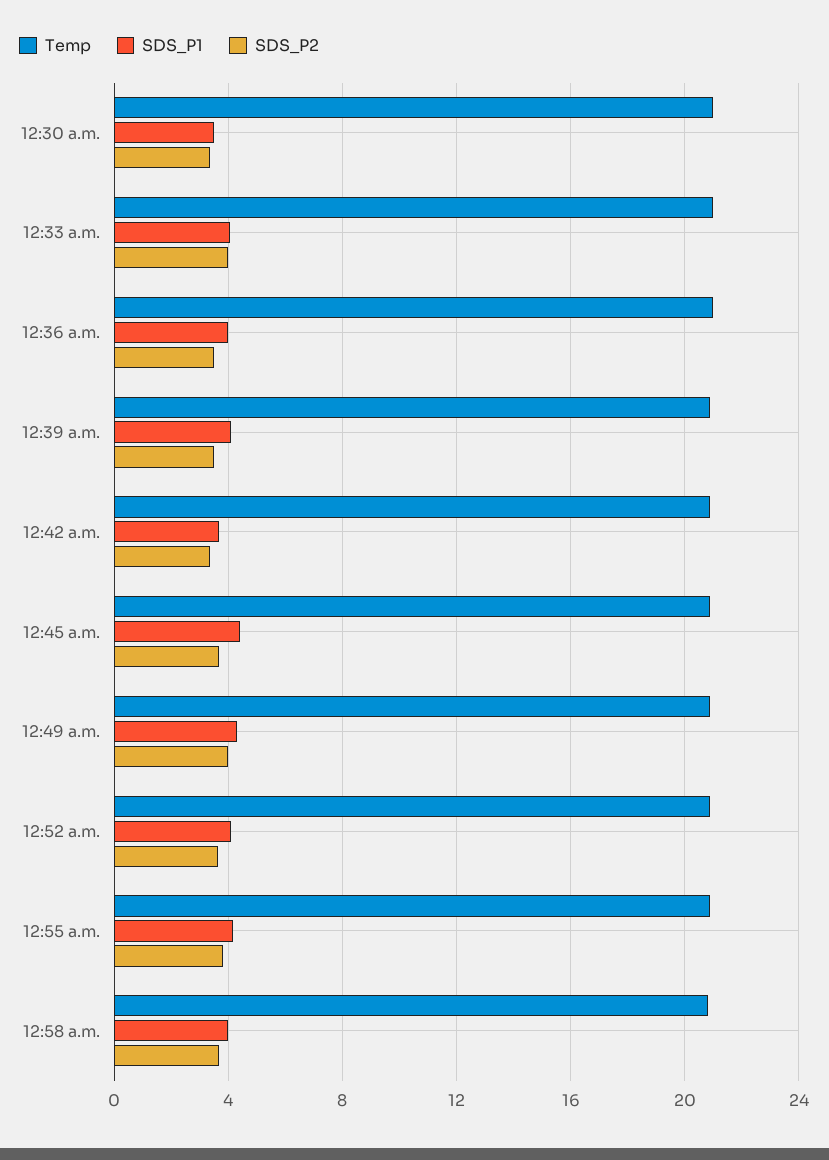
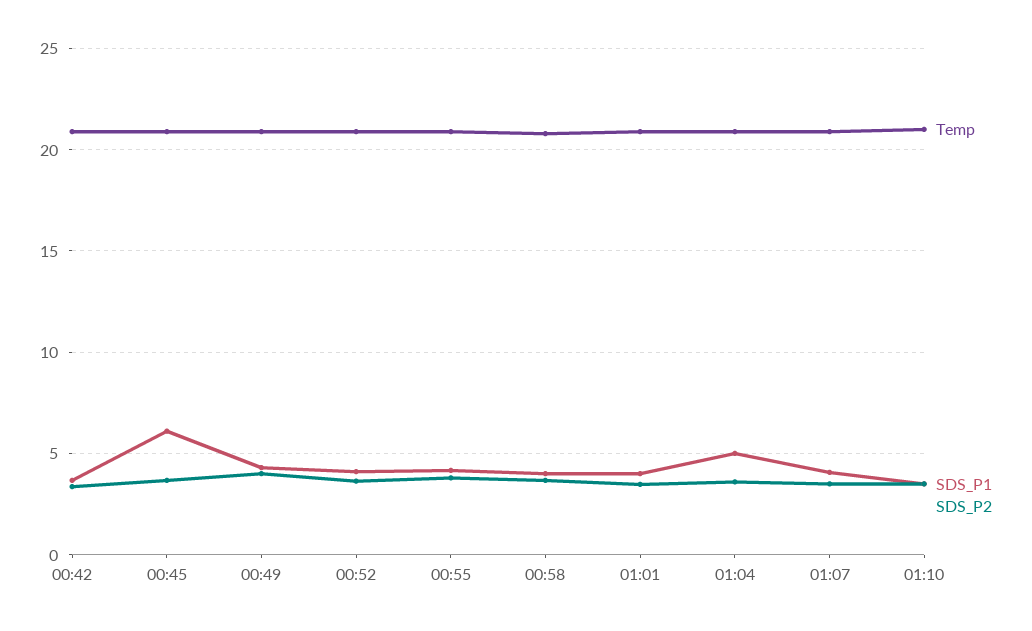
Temp, 12:30 a.m.: 21 -> none
SDS_P1, 12:30 a.m.: 3.5 -> none
SDS_P2, 12:30 a.m.: 3.5 -> none
Temp, 12:33 a.m.: 21 -> none
SDS_P1, 12:33 a.m.: 4 -> none
SDS_P2, 12:33 a.m.: 4 -> none
Temp, 12:36 a.m.: 21 -> none
SDS_P1, 12:36 a.m.: 4 -> none
SDS_P2, 12:36 a.m.: 3.5 -> none
Temp, 12:39 a.m.: 21 -> none
SDS_P1, 12:39 a.m.: 4 -> none
SDS_P2, 12:39 a.m.: 3.5 -> none
SDS_P1, 12:45 a.m.: 4.5 -> 6
Temp, 01:01: none -> 21
SDS_P1, 01:01: none -> 4
SDS_P2, 01:01: none -> 3.5
Temp, 01:04: none -> 21
SDS_P1, 01:04: none -> 5
SDS_P2, 01:04: none -> 3.5
Temp, 01:07: none -> 21
SDS_P1, 01:07: none -> 4
SDS_P2, 01:07: none -> 3.5
Temp, 01:10: none -> 21
SDS_P1, 01:10: none -> 3.5
SDS_P2, 01:10: none -> 3.5

